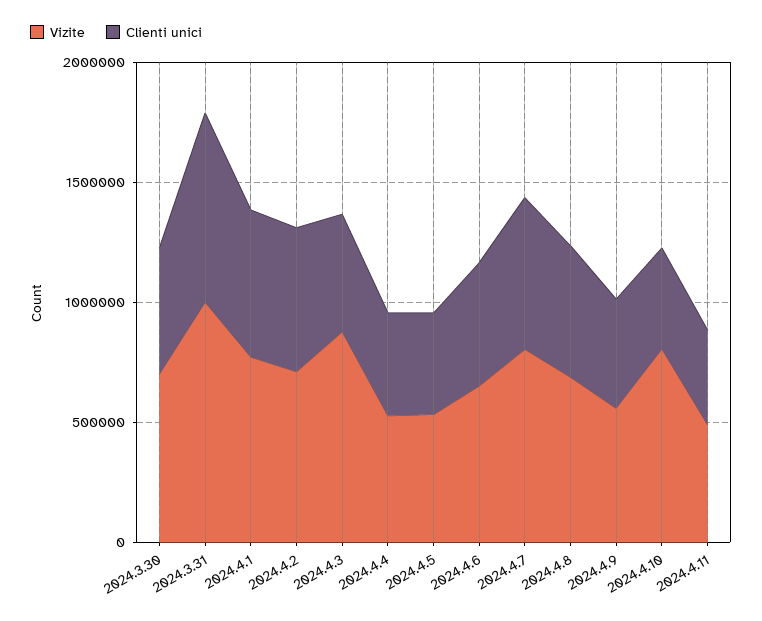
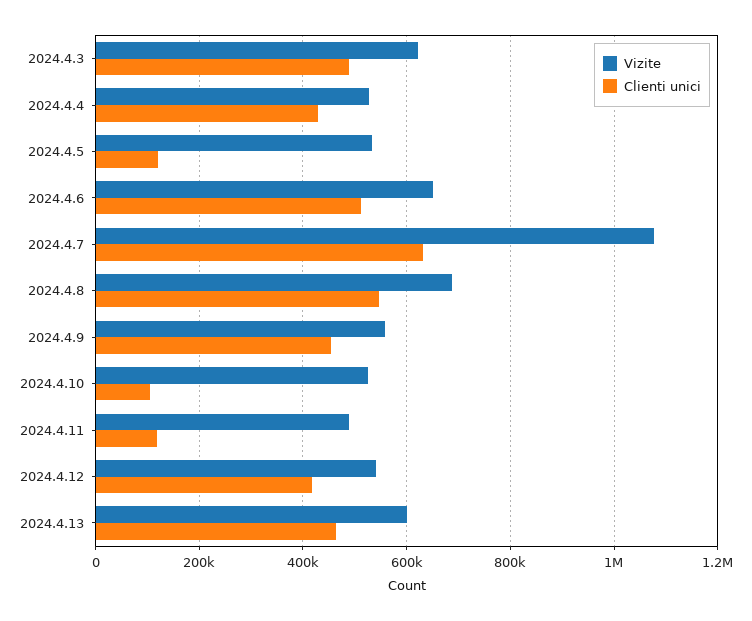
Vizite, 2024.3.30: 700000 -> none
Clienti unici, 2024.3.30: 500000 -> none
Vizite, 2024.3.31: 1000000 -> none
Clienti unici, 2024.3.31: 800000 -> none
Vizite, 2024.4.1: 800000 -> none
Clienti unici, 2024.4.1: 600000 -> none
Vizite, 2024.4.2: 700000 -> none
Clienti unici, 2024.4.2: 600000 -> none
Vizite, 2024.4.3: 900000 -> 620000
Clienti unici, 2024.4.5: 400000 -> 120000
Vizite, 2024.4.7: 800000 -> 1080000
Vizite, 2024.4.10: 800000 -> 520000
Clienti unici, 2024.4.10: 400000 -> 100000
Clienti unici, 2024.4.11: 400000 -> 120000
Vizite, 2024.4.12: none -> 540000
Clienti unici, 2024.4.12: none -> 420000
Vizite, 2024.4.13: none -> 600000
Clienti unici, 2024.4.13: none -> 460000

